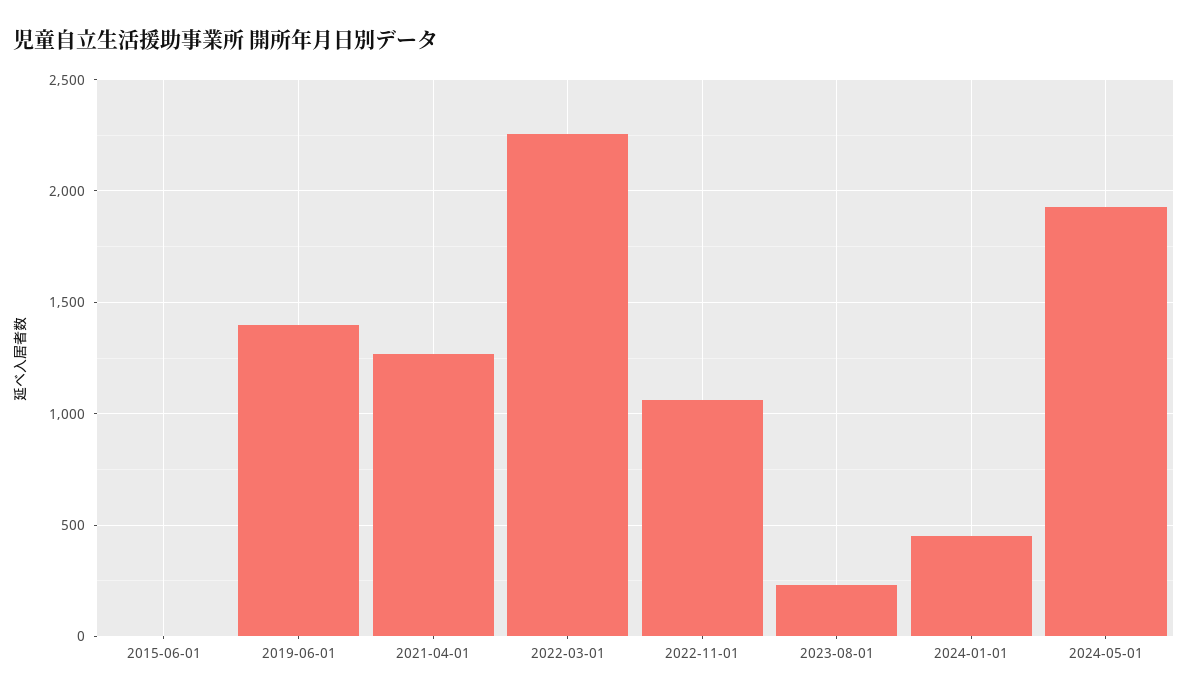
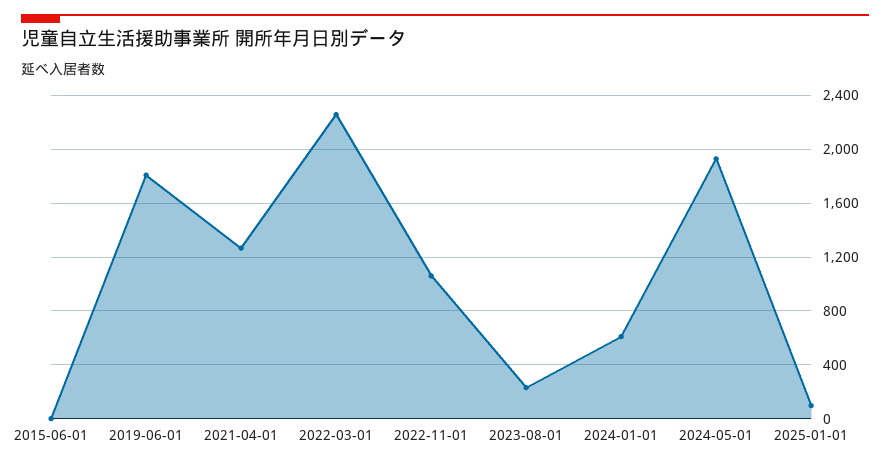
2019-06-01: 1400 -> 1800
2024-01-01: 450 -> 600
2025-01-01: none -> 100

